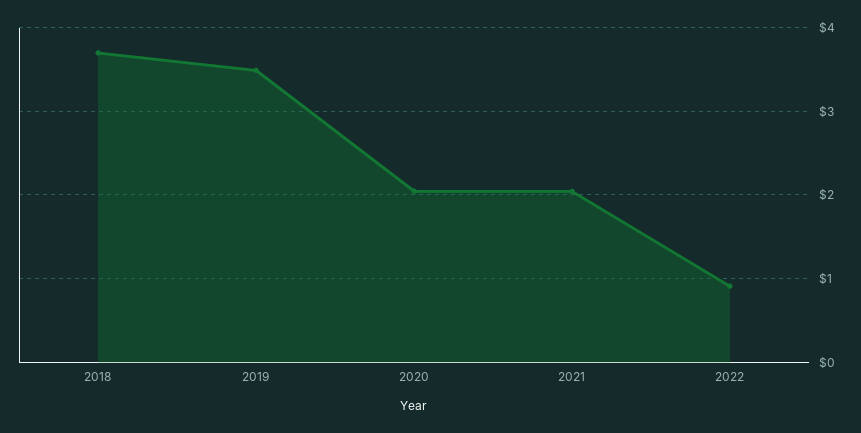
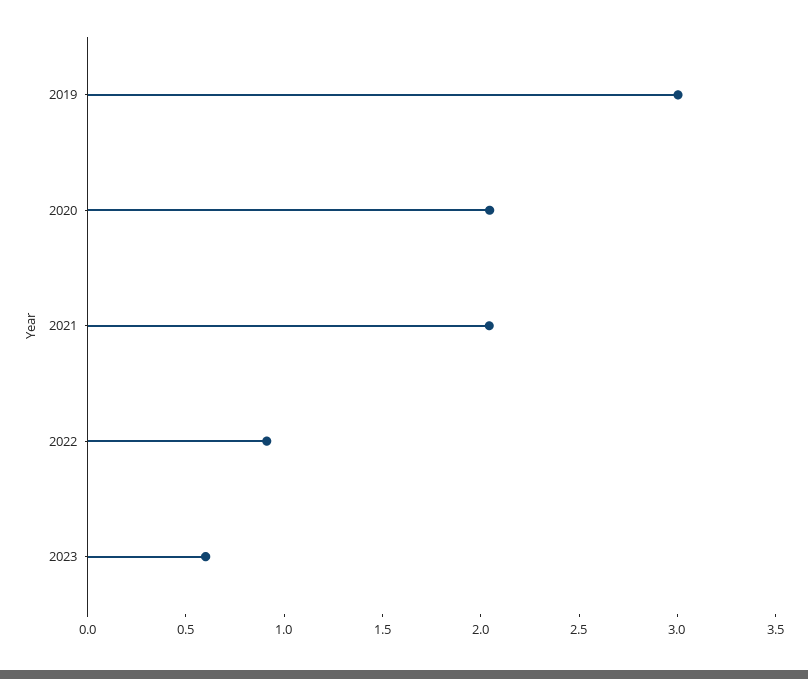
2018: 3.7 -> none
2019: 3.5 -> 3
2023: none -> 0.6

